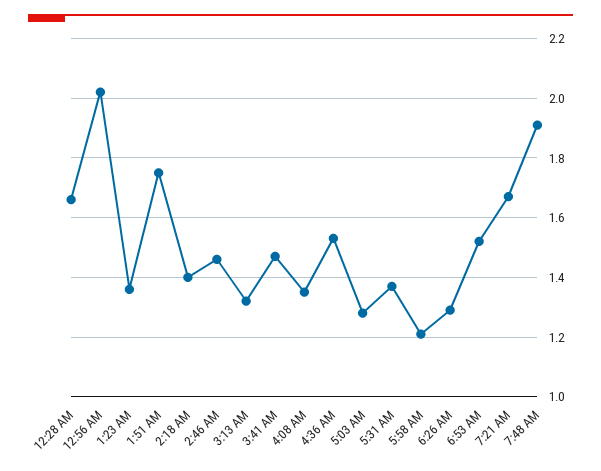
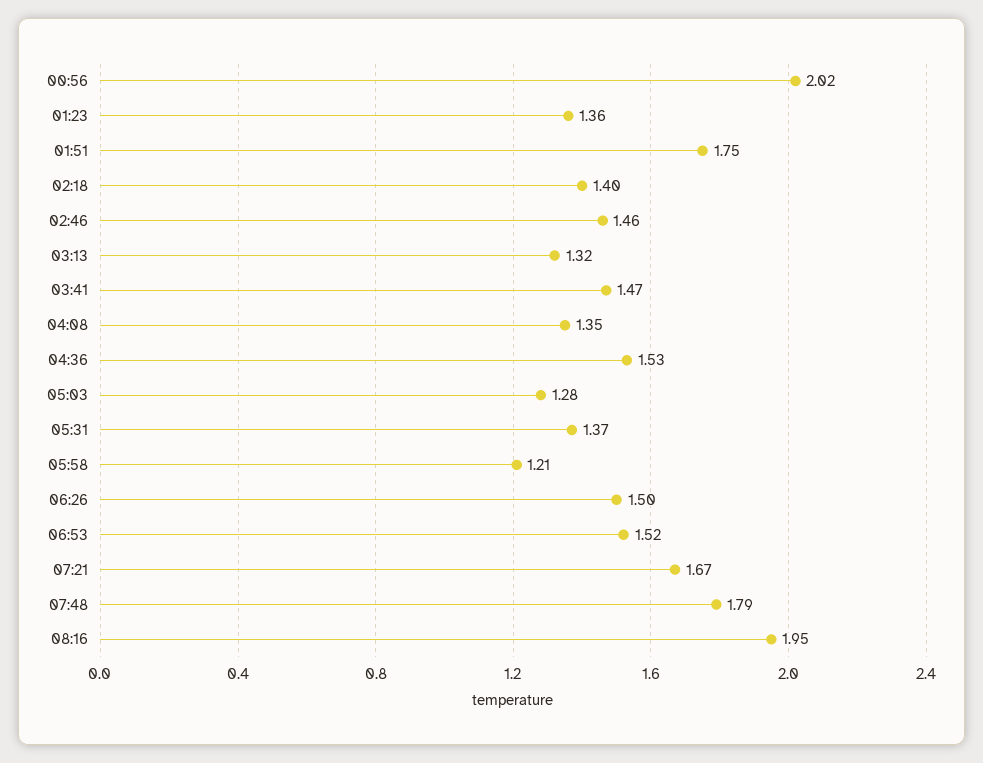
12:28 AM: 1.65 -> none
6:26 AM: 1.3 -> 1.5
7:48 AM: 1.9 -> 1.79
08:16: none -> 1.95

